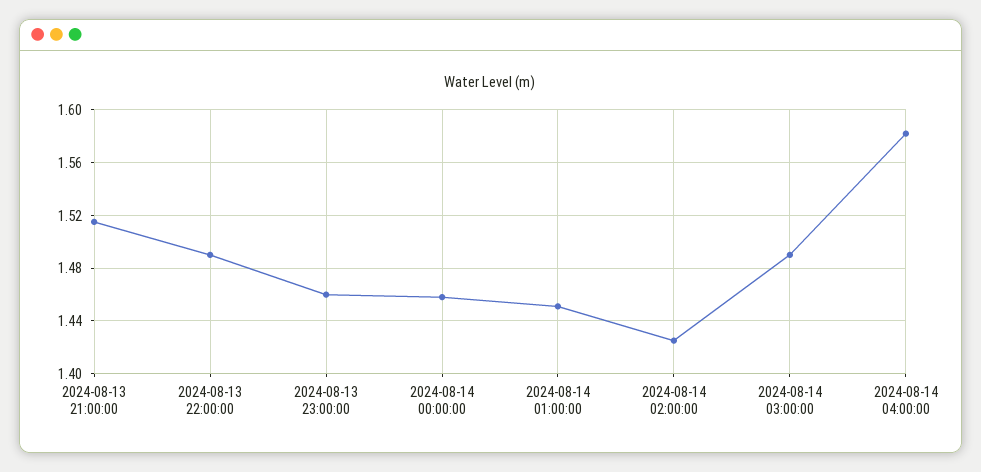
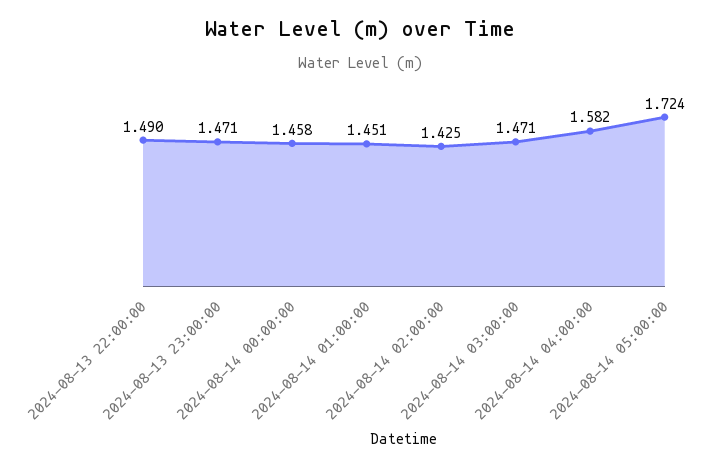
2024-08-13 21:00:00: 1.515 -> none
2024-08-13 23:00:00: 1.46 -> 1.471
2024-08-14 03:00:00: 1.49 -> 1.471
2024-08-14 05:00:00: none -> 1.724

